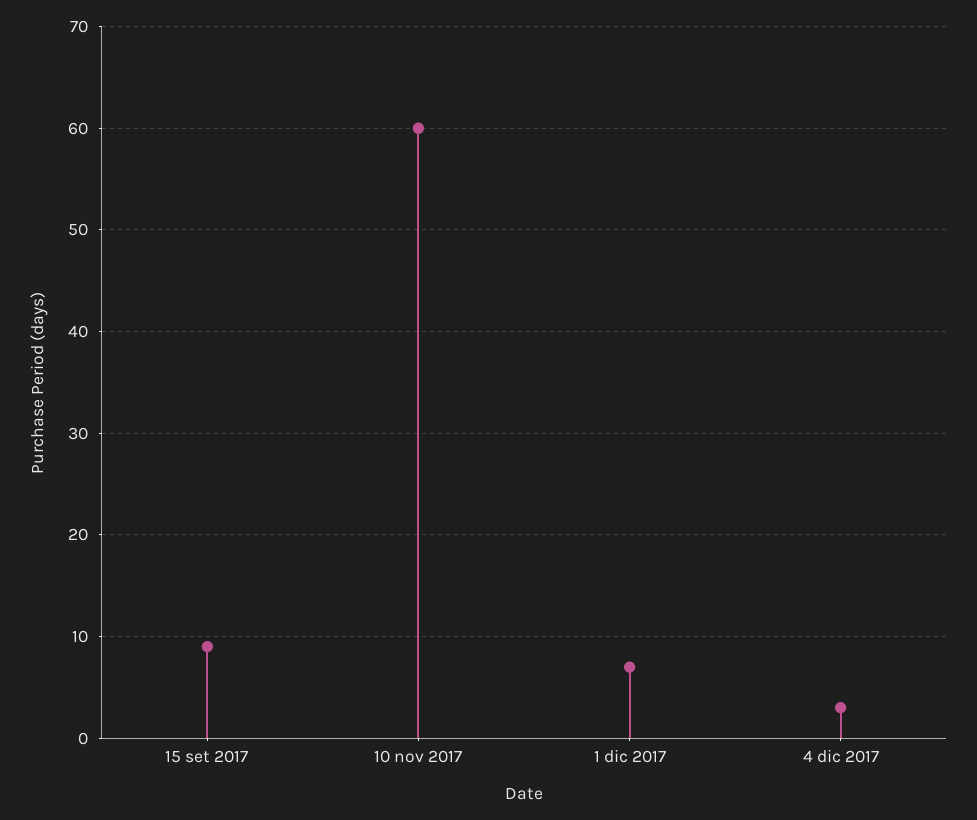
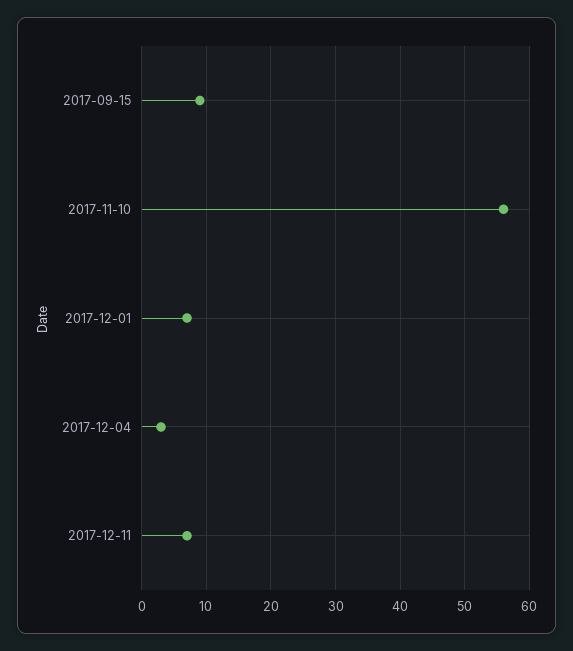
10 nov 2017: 60 -> 56
2017-12-11: none -> 7

